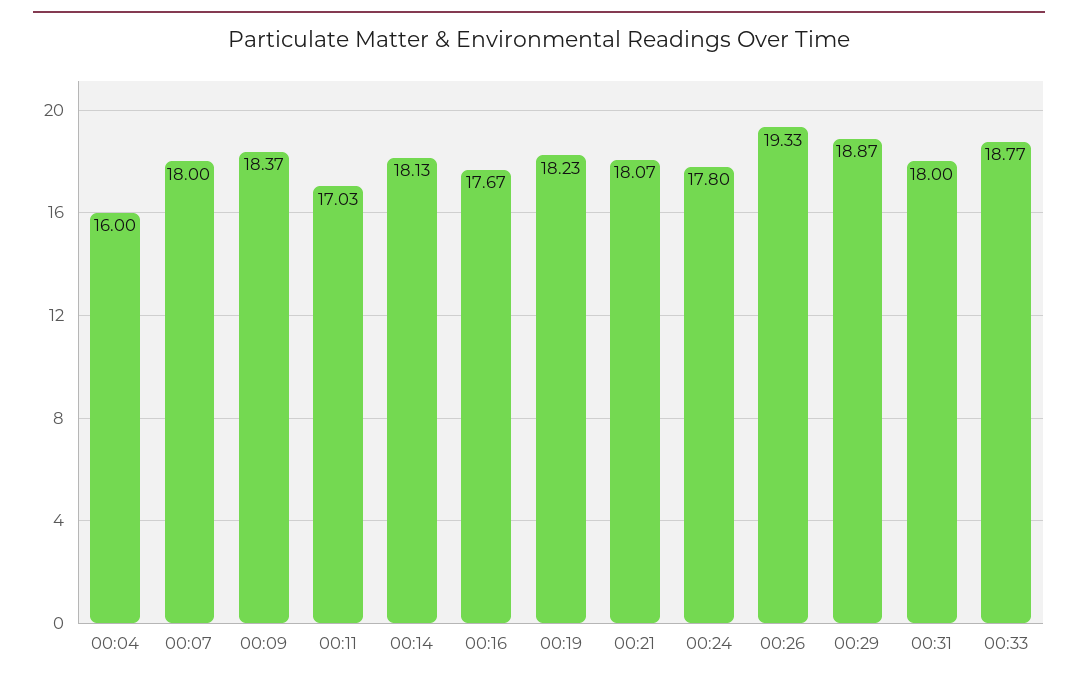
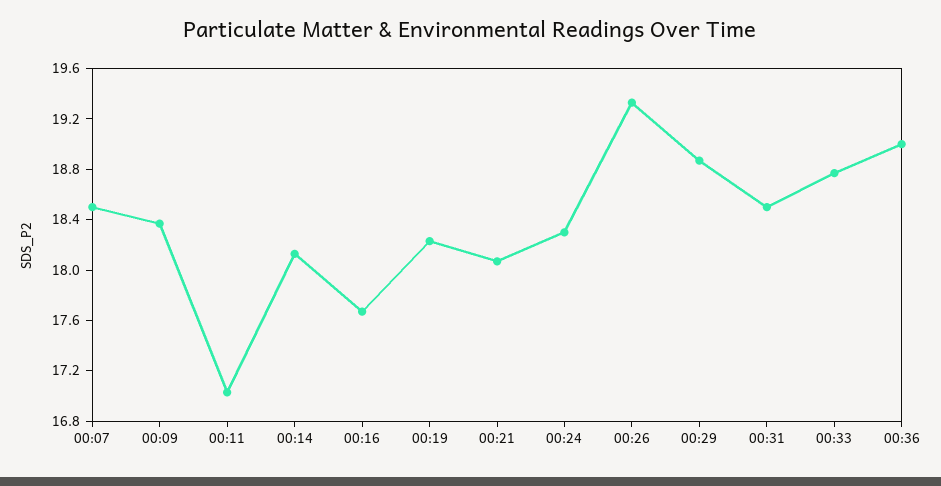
00:04: 16 -> none
00:07: 18 -> 18.5
00:24: 17.8 -> 18.3
00:31: 18 -> 18.5
00:36: none -> 19

